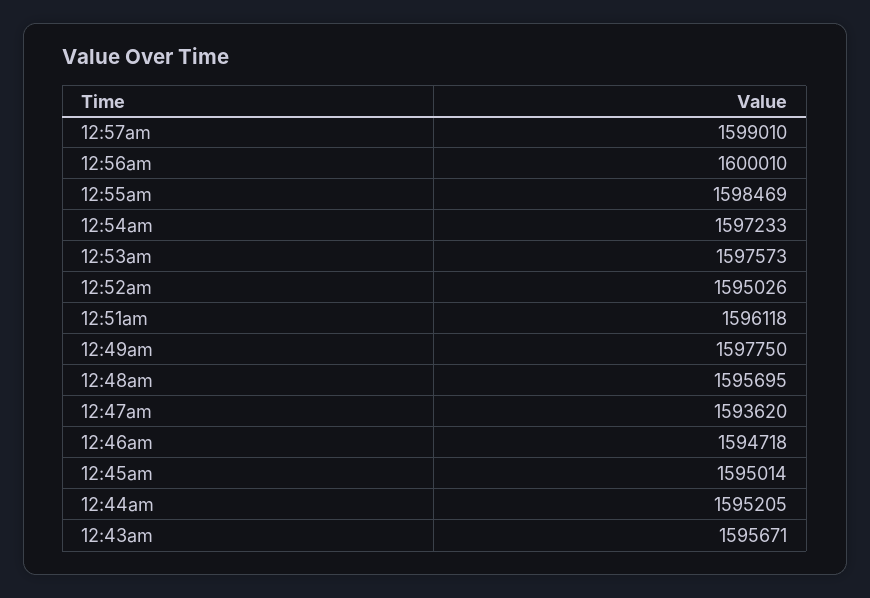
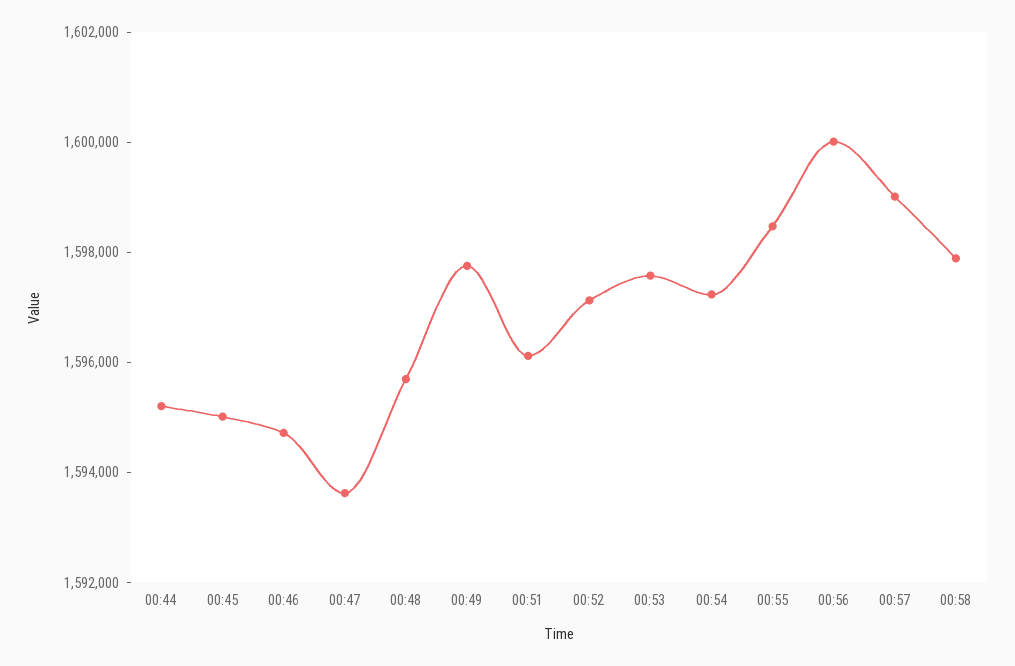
12:52am: 1595026 -> 1597000
12:43am: 1595671 -> none
00:58: none -> 1598000

